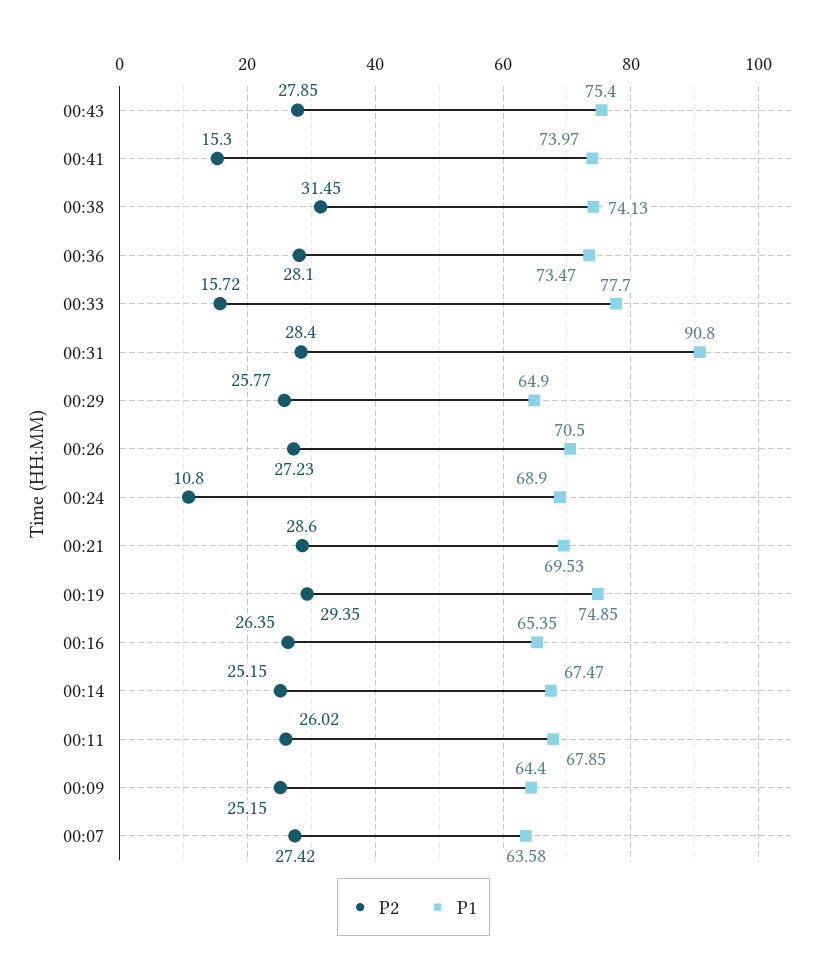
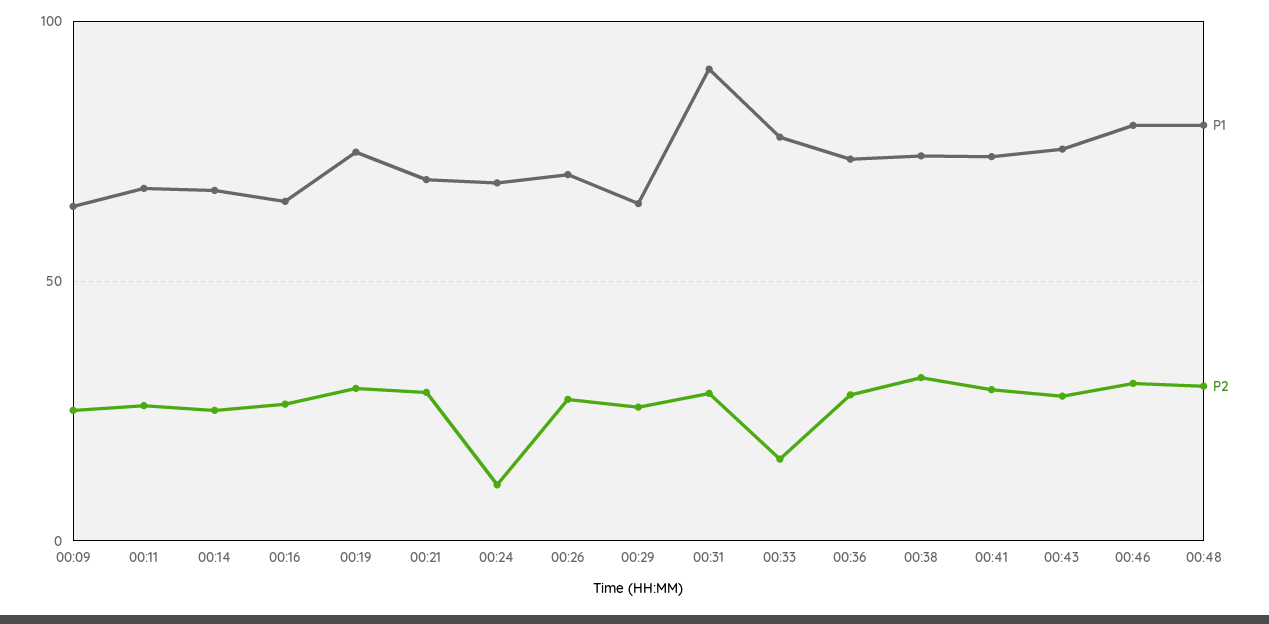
P2, 00:41: 15.3 -> 30
P2, 00:07: 27.42 -> none
P1, 00:07: 63.58 -> none
P1, 00:46: none -> 80
P2, 00:46: none -> 30
P1, 00:48: none -> 80
P2, 00:48: none -> 30

